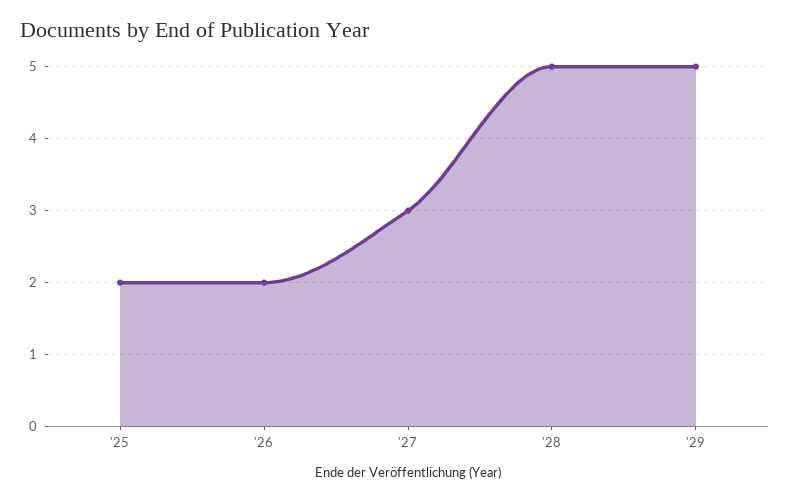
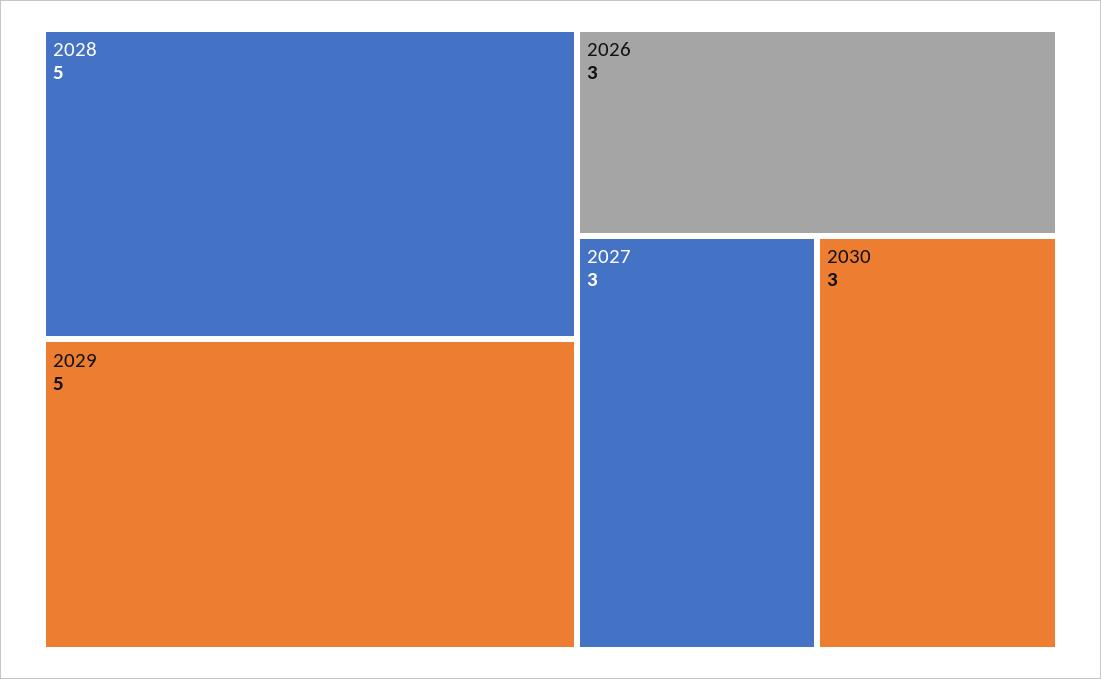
'25: 2 -> none
'26: 2 -> 3
2030: none -> 3

